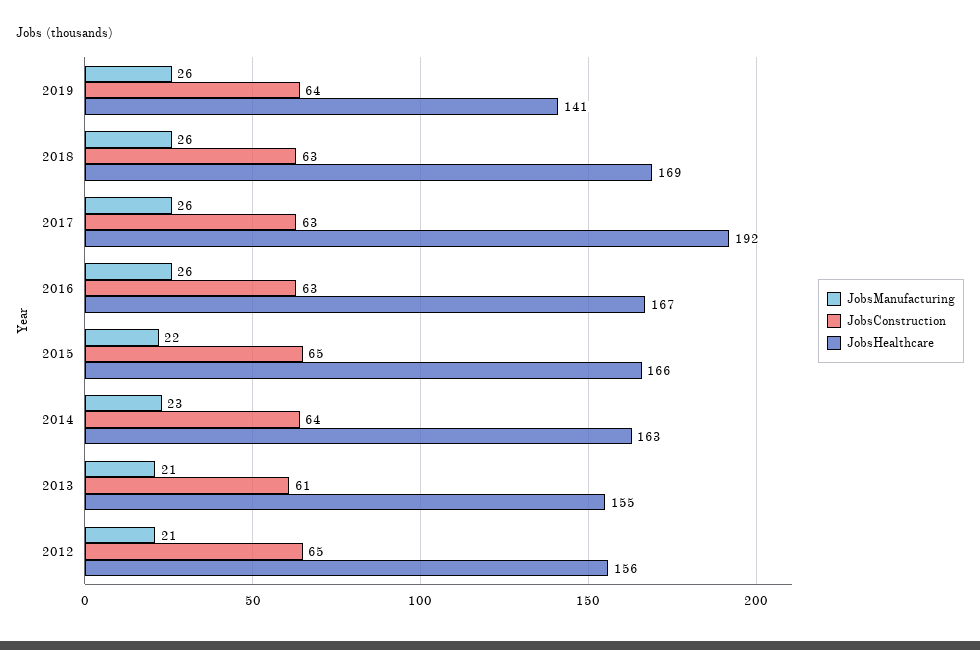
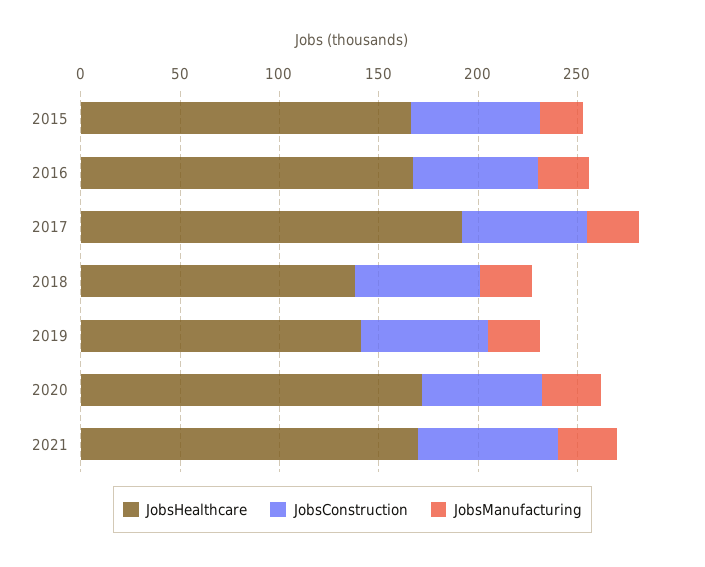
JobsHealthcare, 2018: 169 -> 140
JobsManufacturing, 2014: 23 -> none
JobsConstruction, 2014: 64 -> none
JobsHealthcare, 2014: 163 -> none
JobsManufacturing, 2013: 21 -> none
JobsConstruction, 2013: 61 -> none
JobsHealthcare, 2013: 155 -> none
JobsManufacturing, 2012: 21 -> none
JobsConstruction, 2012: 65 -> none
JobsHealthcare, 2012: 156 -> none
JobsHealthcare, 2020: none -> 170
JobsConstruction, 2020: none -> 60
JobsManufacturing, 2020: none -> 30
JobsHealthcare, 2021: none -> 170
JobsConstruction, 2021: none -> 70
JobsManufacturing, 2021: none -> 30

